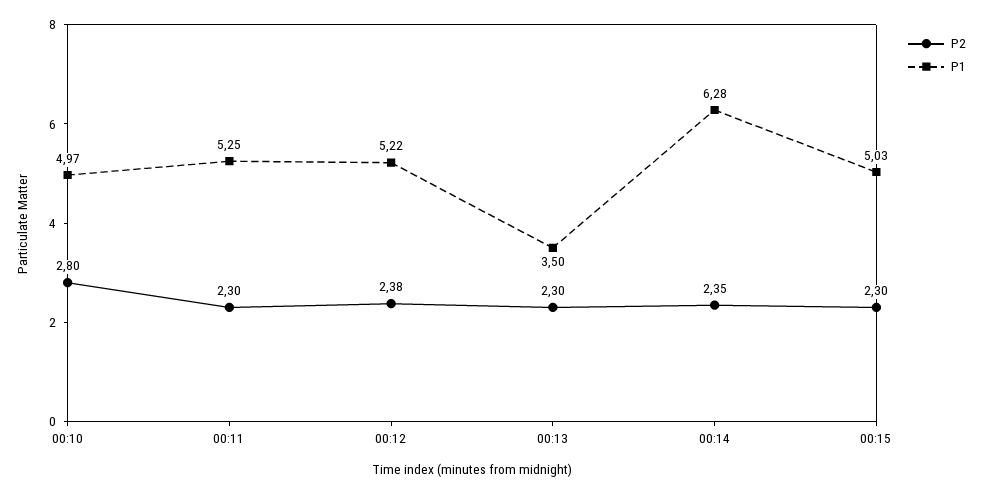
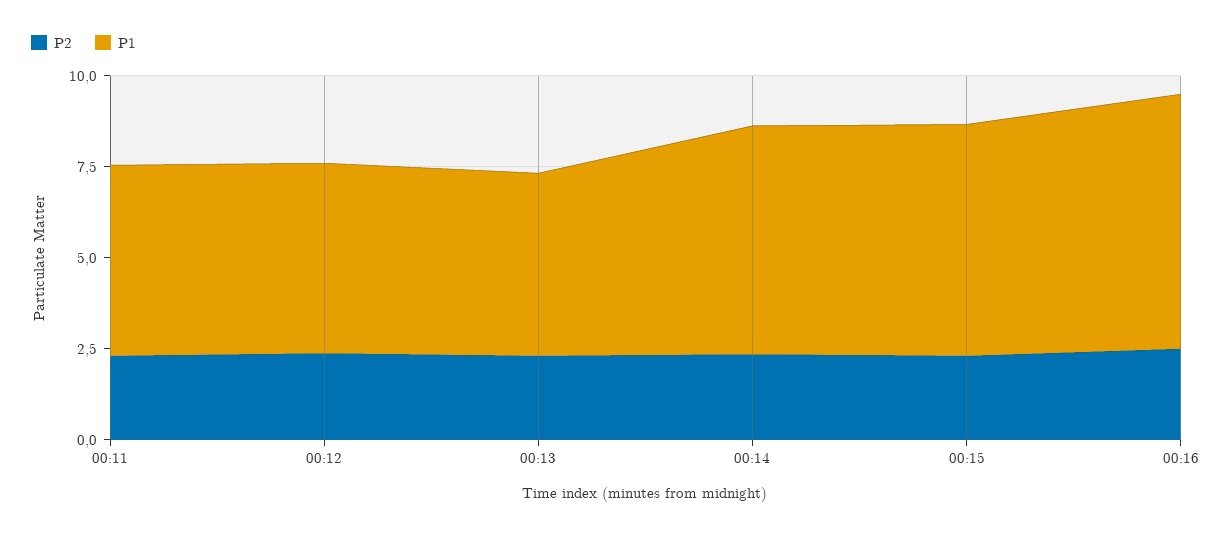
P2, 00:10: 2.8 -> none
P1, 00:10: 4.97 -> none
P1, 00:13: 3.5 -> 5
P1, 00:15: 5.03 -> 6.5
P2, 00:16: none -> 2.5
P1, 00:16: none -> 7

